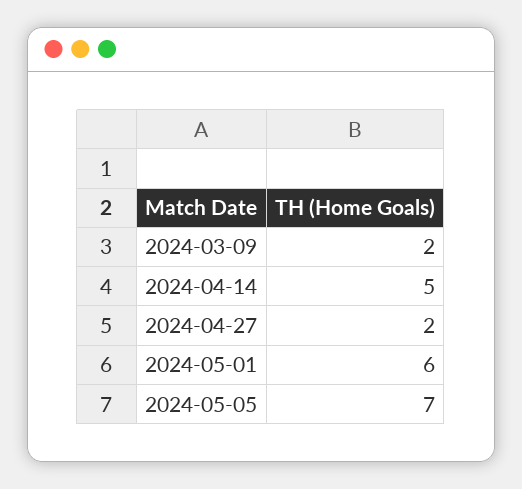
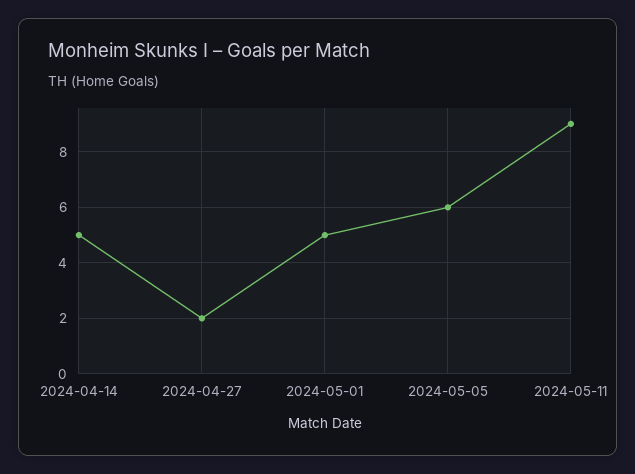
2024-03-09: 2 -> none
2024-05-01: 6 -> 5
2024-05-05: 7 -> 6
2024-05-11: none -> 9

